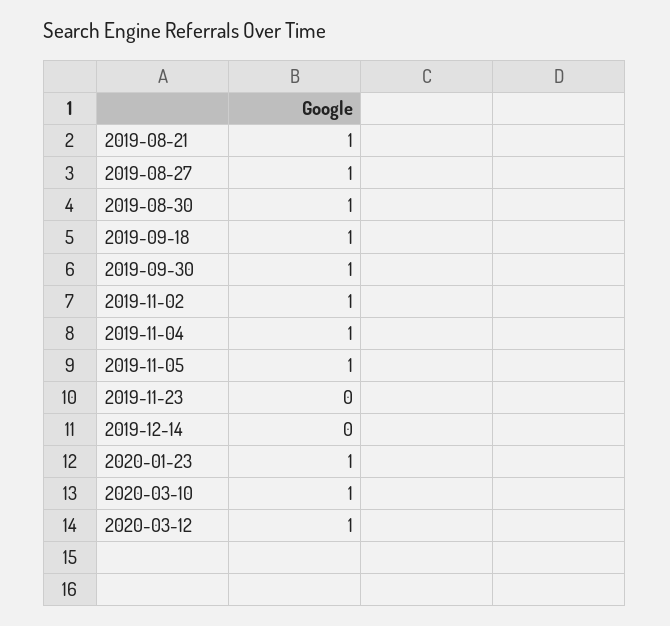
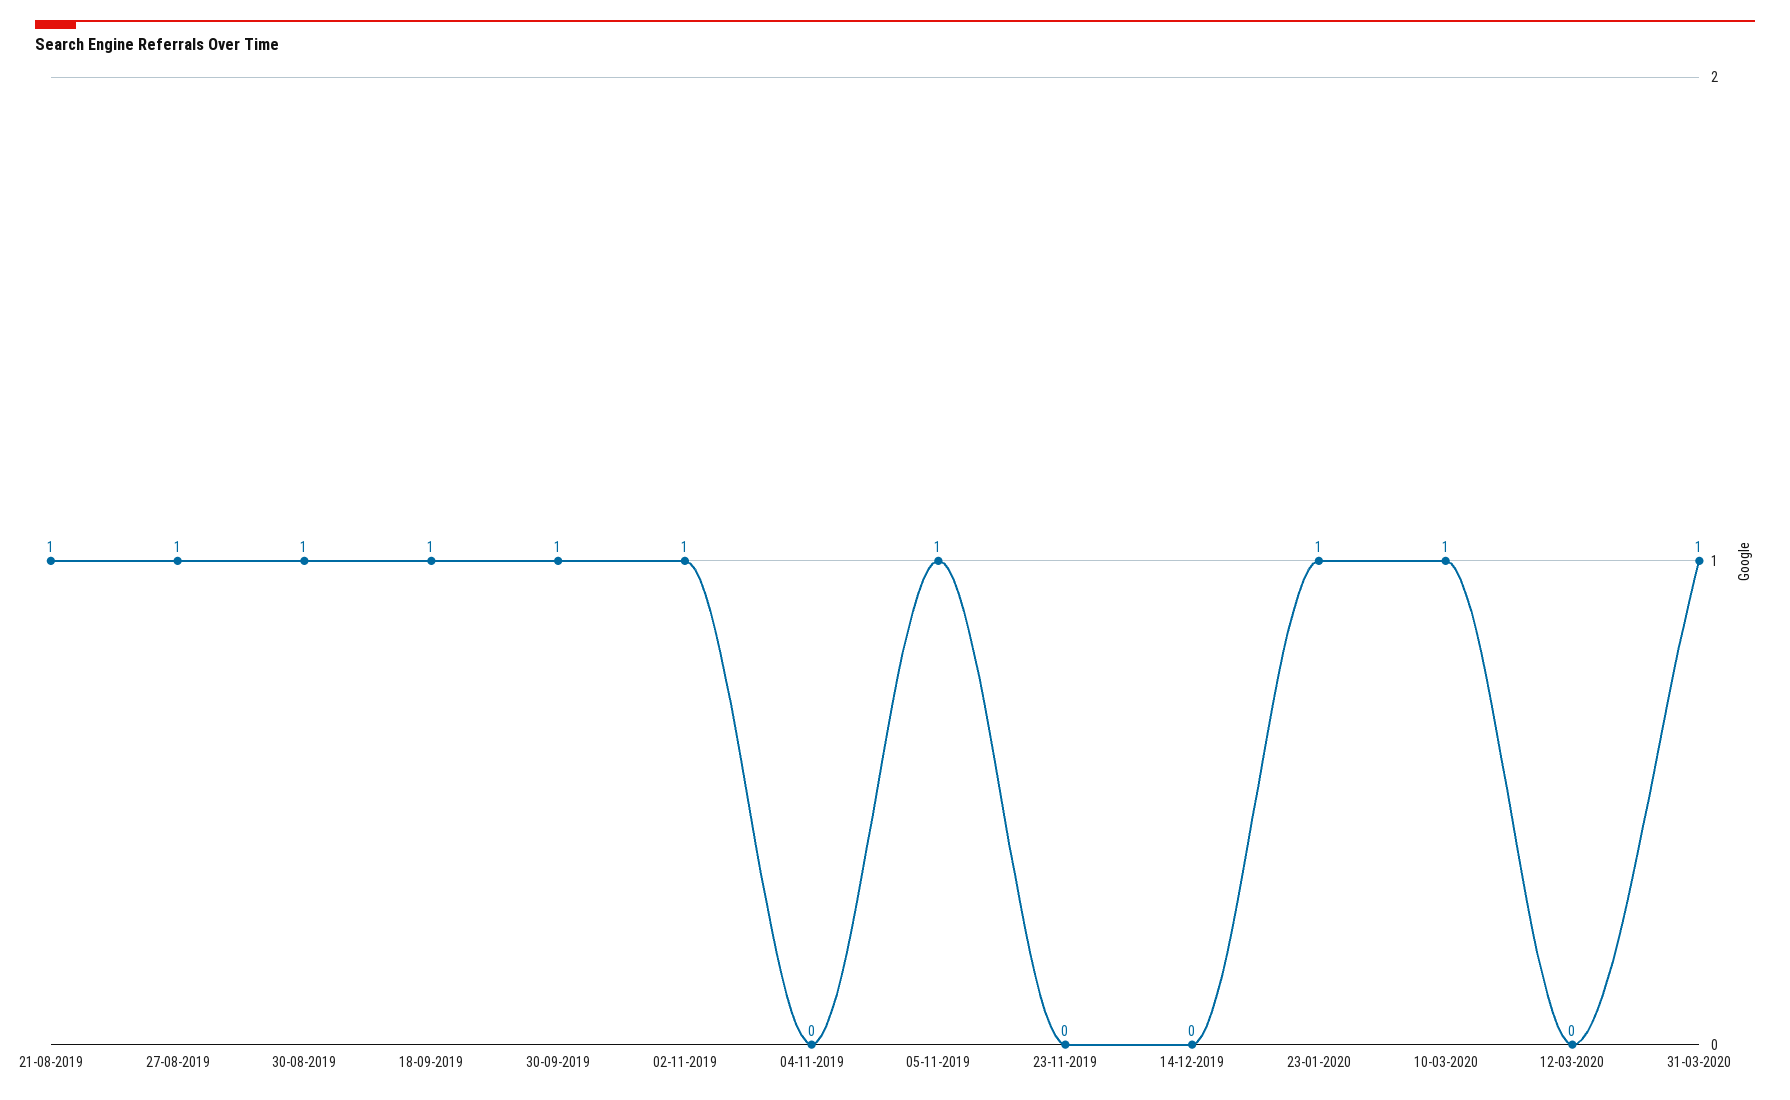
2019-11-04: 1 -> 0
2020-03-12: 1 -> 0
31-03-2020: none -> 1

